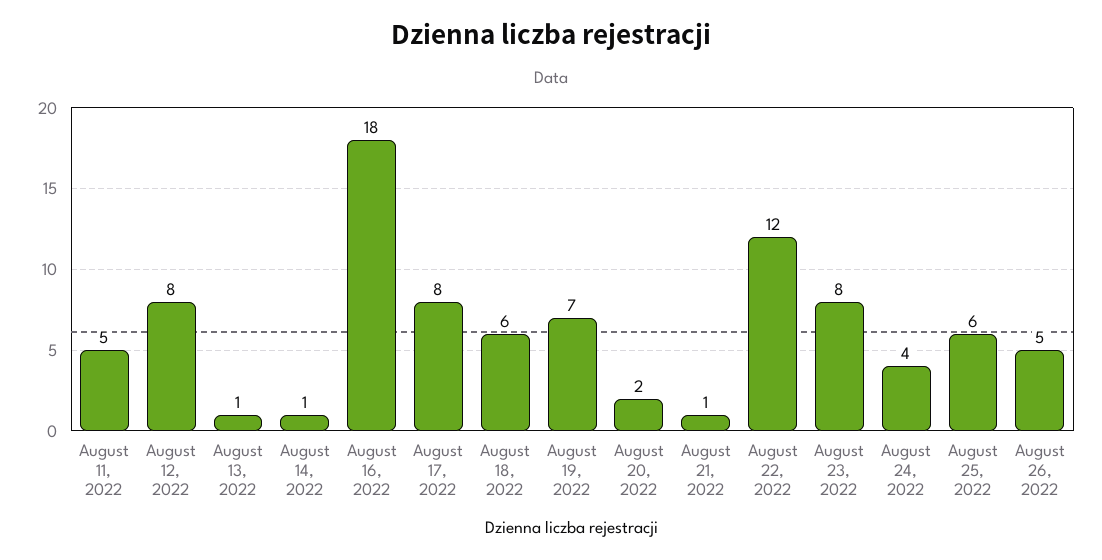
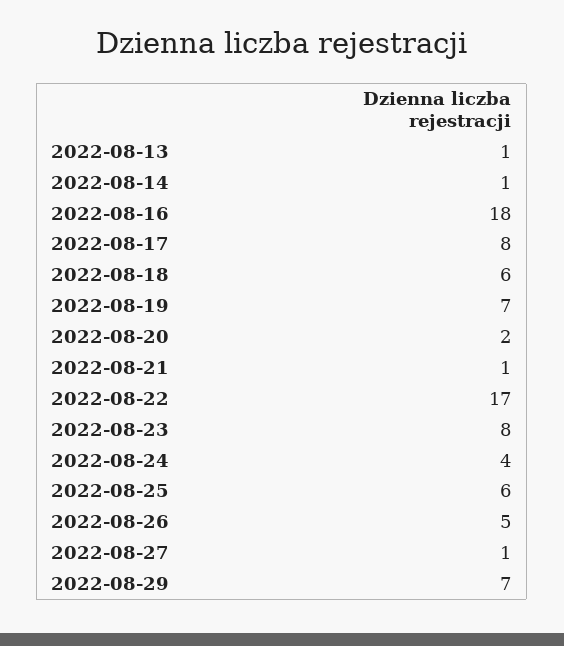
August 11, 2022: 5 -> none
August 12, 2022: 8 -> none
August 22, 2022: 12 -> 17
2022-08-27: none -> 1
2022-08-29: none -> 7

